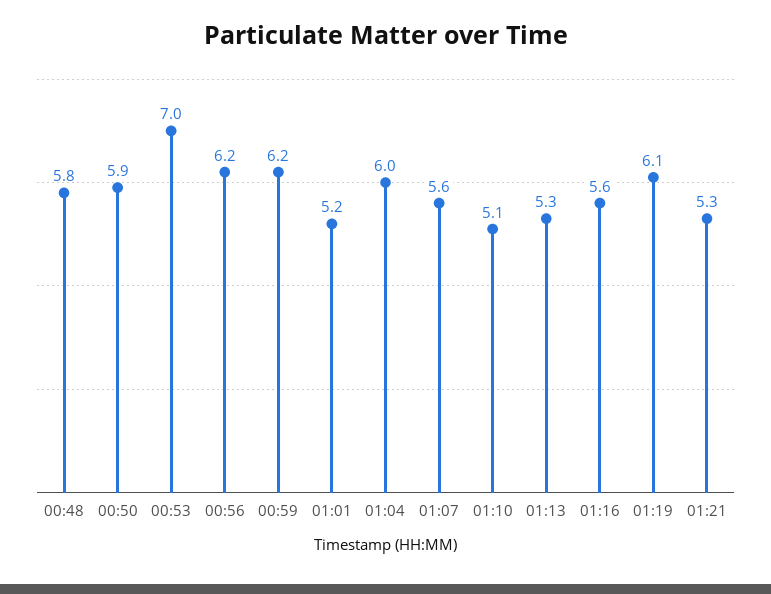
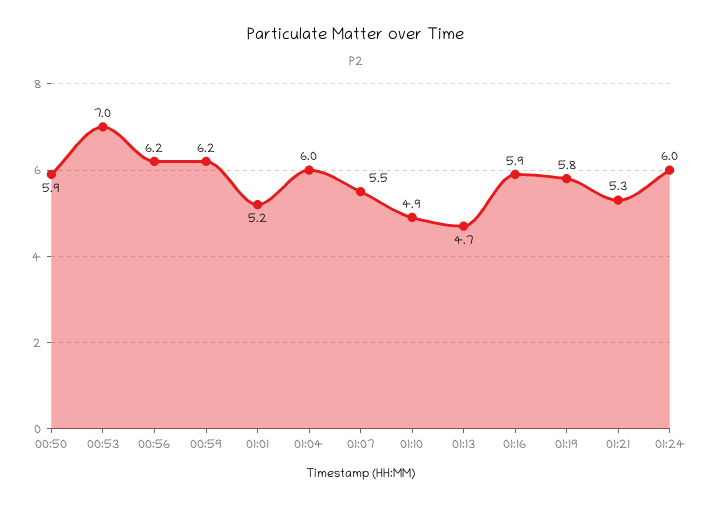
00:48: 5.8 -> none
01:07: 5.6 -> 5.5
01:10: 5.1 -> 4.9
01:13: 5.3 -> 4.7
01:16: 5.6 -> 5.9
01:19: 6.1 -> 5.8
01:24: none -> 6

